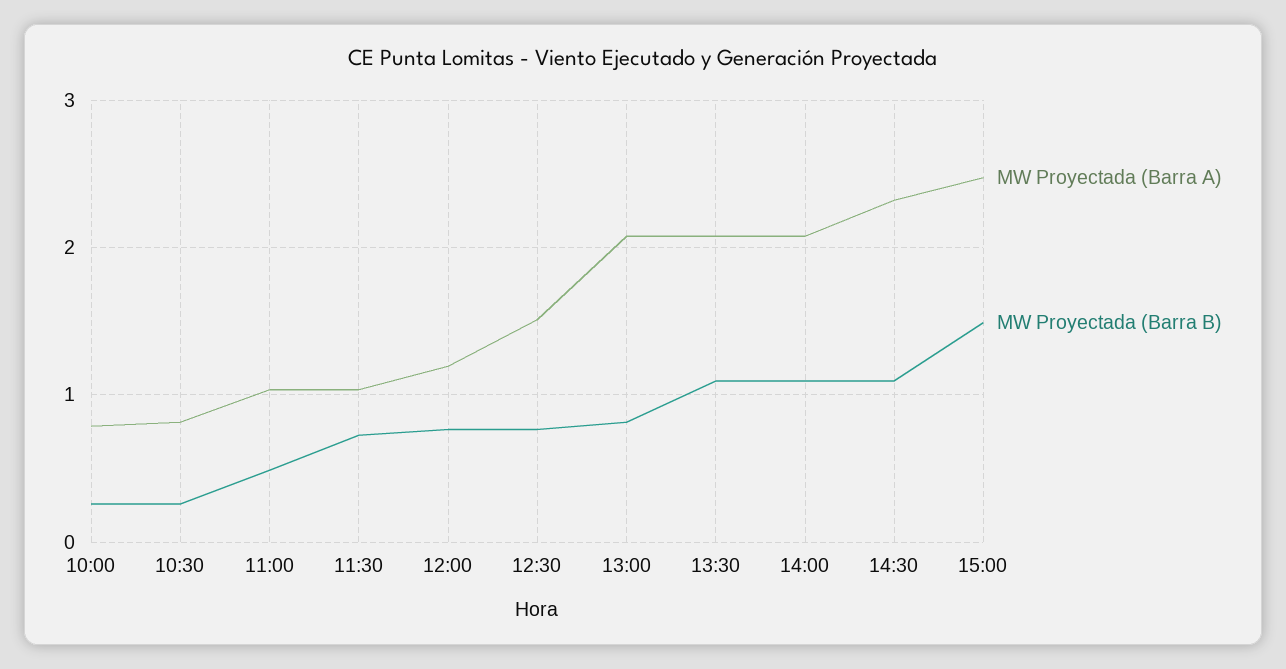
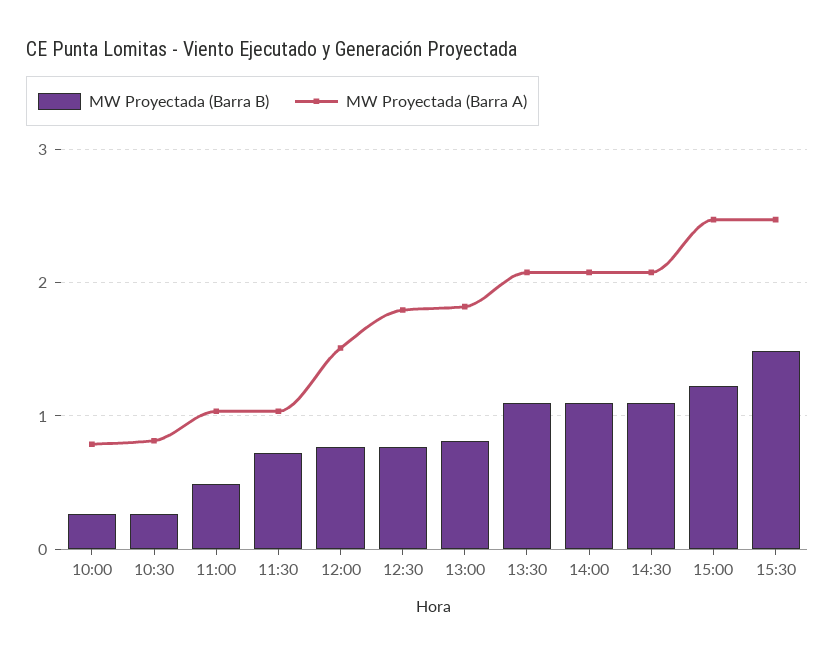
MW Proyectada (Barra A), 12:00: 1.2 -> 1.5
MW Proyectada (Barra A), 12:30: 1.5 -> 1.8
MW Proyectada (Barra A), 13:00: 2.1 -> 1.8
MW Proyectada (Barra A), 14:30: 2.3 -> 2.1
MW Proyectada (Barra B), 15:00: 1.5 -> 1.2
MW Proyectada (Barra B), 15:30: none -> 1.5
MW Proyectada (Barra A), 15:30: none -> 2.5

